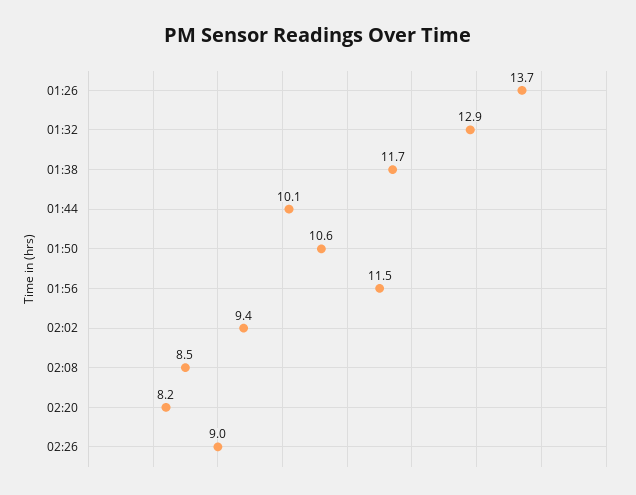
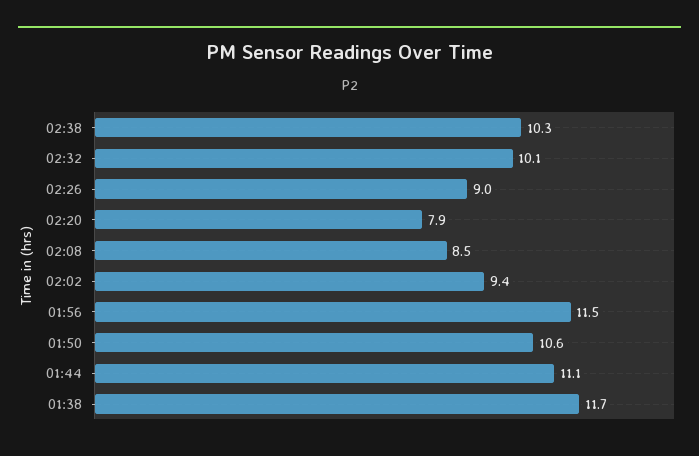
01:26: 13.7 -> none
01:32: 12.9 -> none
01:44: 10.1 -> 11.1
02:20: 8.2 -> 7.9
02:38: none -> 10.3
02:32: none -> 10.1

